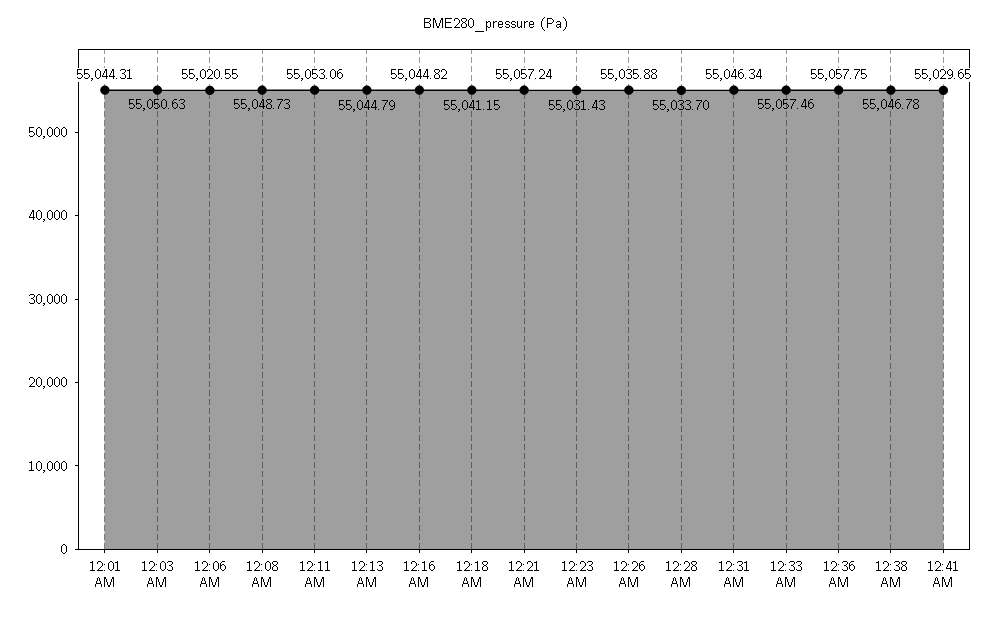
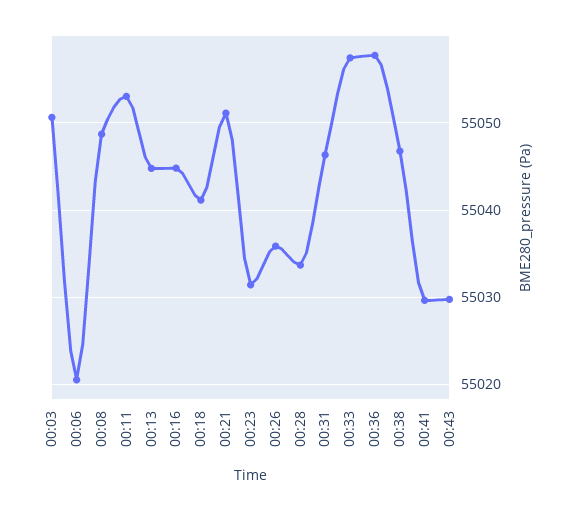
12:01 AM: 55044.31 -> none
12:21 AM: 55057.24 -> 55051
00:43: none -> 55030

